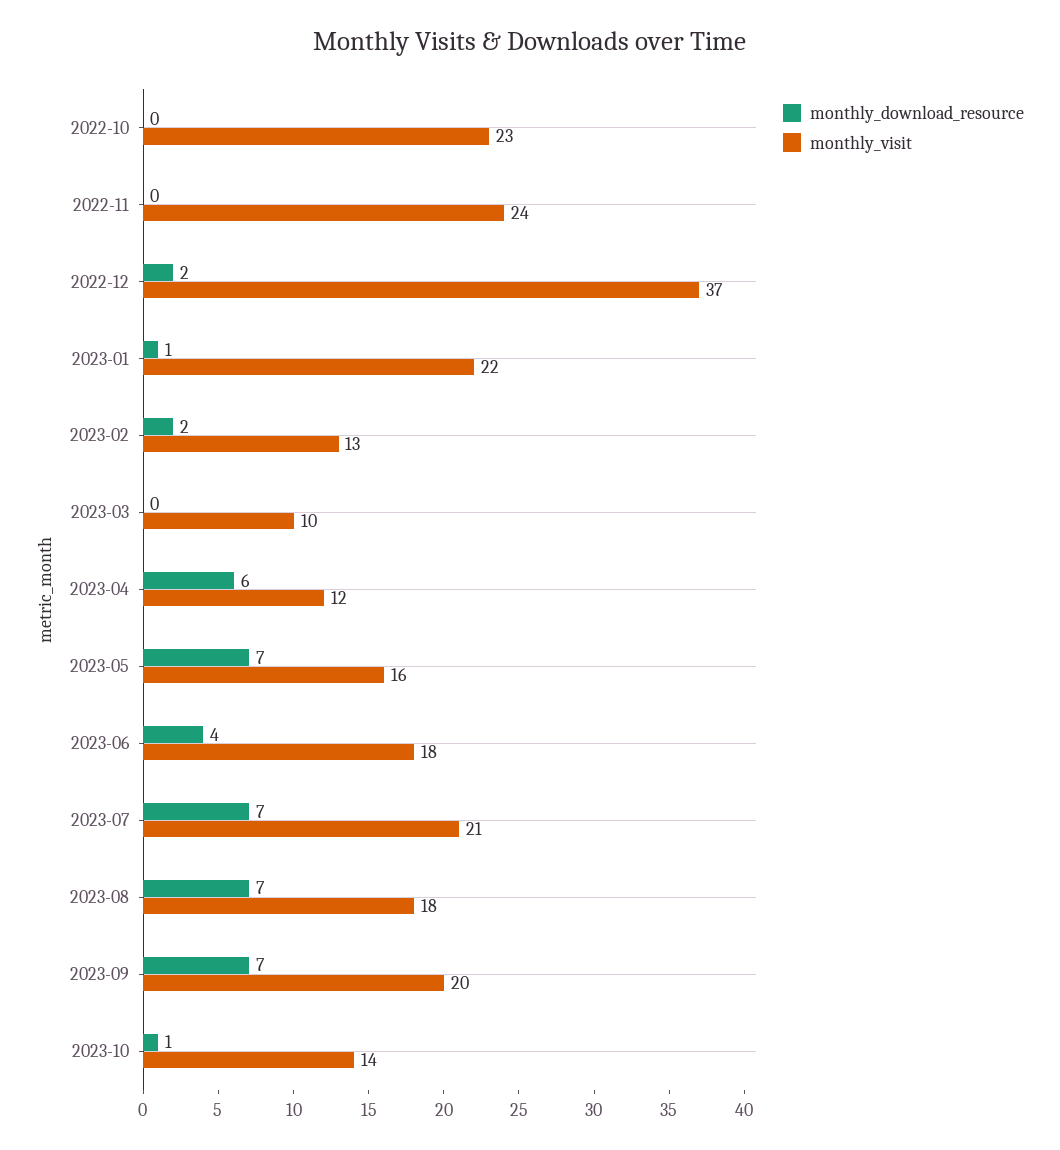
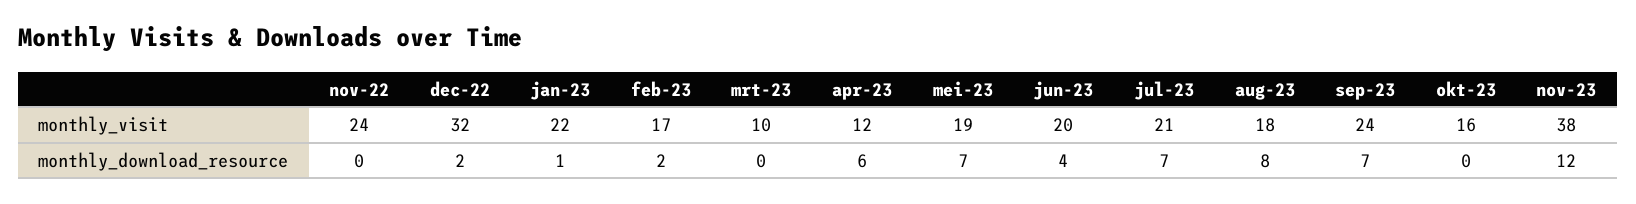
monthly_download_resource, 2022-10: 0 -> none
monthly_visit, 2022-10: 23 -> none
monthly_visit, 2022-12: 37 -> 32
monthly_visit, 2023-02: 13 -> 17
monthly_visit, 2023-05: 16 -> 19
monthly_visit, 2023-06: 18 -> 20
monthly_download_resource, 2023-08: 7 -> 8
monthly_visit, 2023-09: 20 -> 24
monthly_download_resource, 2023-10: 1 -> 0
monthly_visit, 2023-10: 14 -> 16
monthly_visit, nov-23: none -> 38
monthly_download_resource, nov-23: none -> 12

